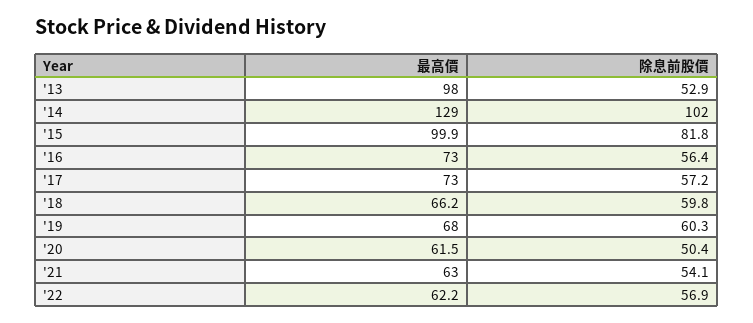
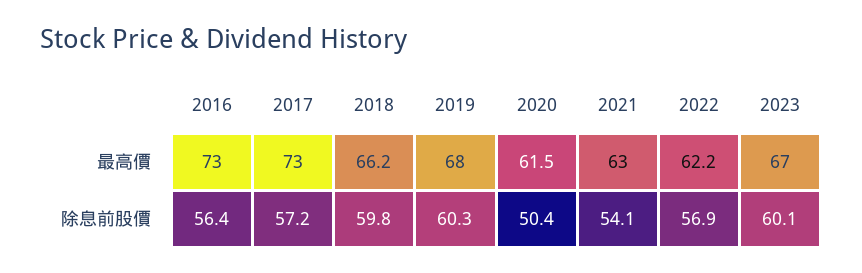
最高價, '13: 98 -> none
除息前股價, '13: 52.9 -> none
最高價, '14: 129 -> none
除息前股價, '14: 102 -> none
最高價, '15: 99.9 -> none
除息前股價, '15: 81.8 -> none
最高價, 2023: none -> 67
除息前股價, 2023: none -> 60.1

